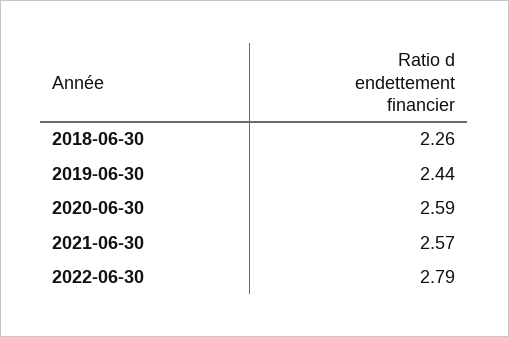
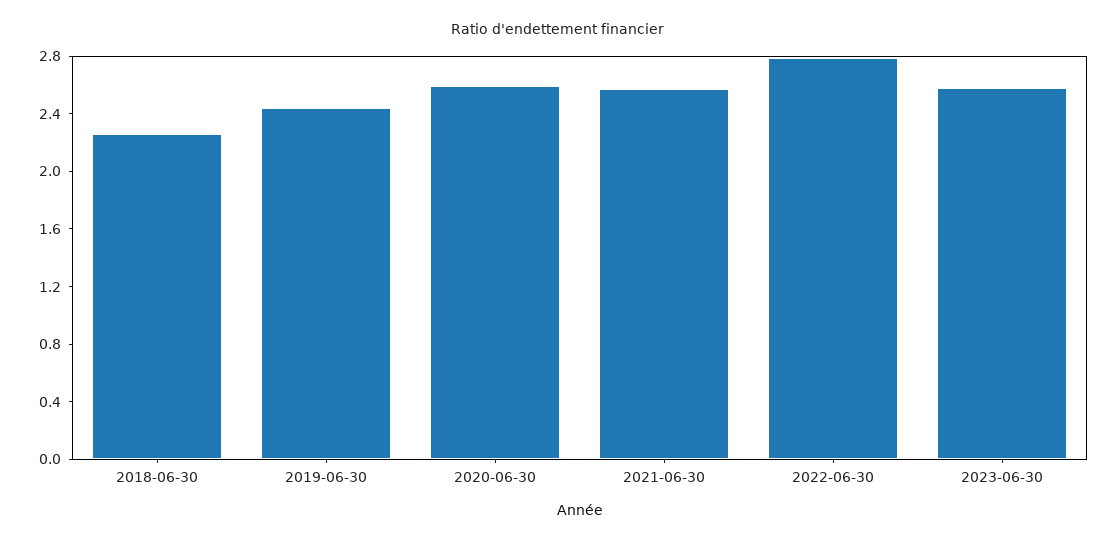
2023-06-30: none -> 2.6

